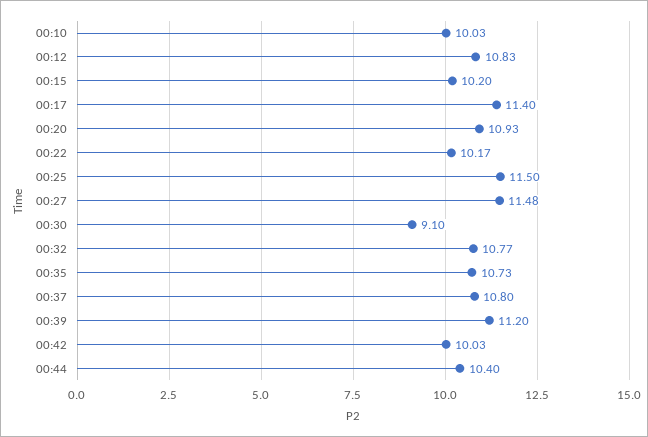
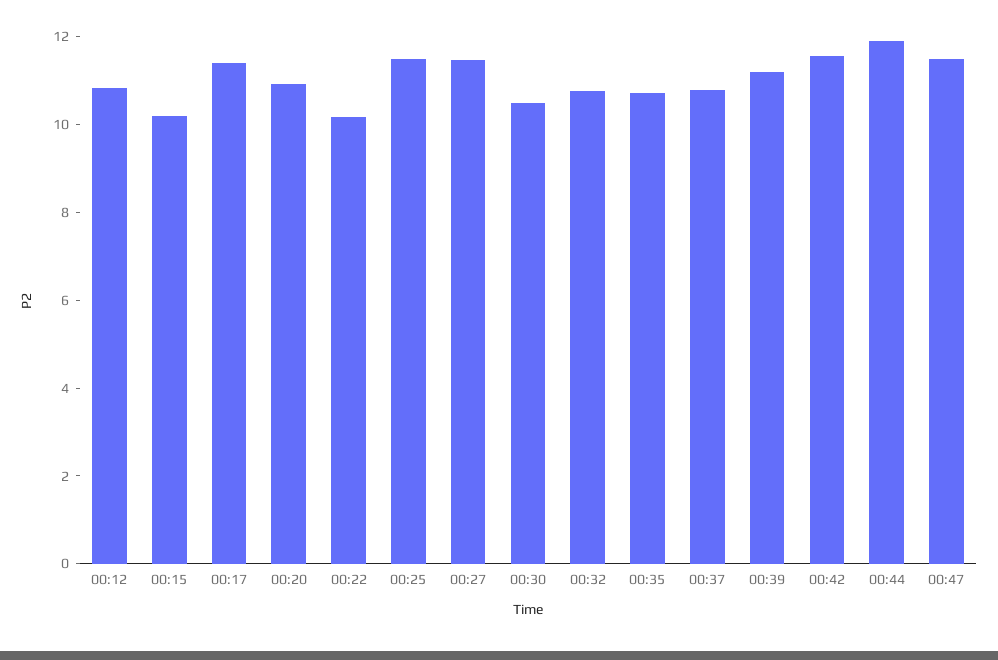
00:10: 10.03 -> none
00:30: 9.1 -> 10.5
00:42: 10.03 -> 11.5
00:44: 10.4 -> 12
00:47: none -> 11.5

